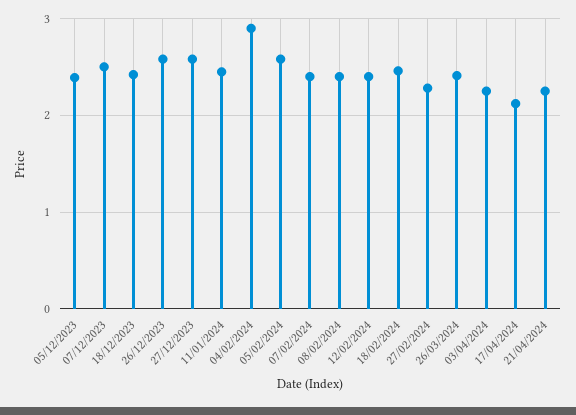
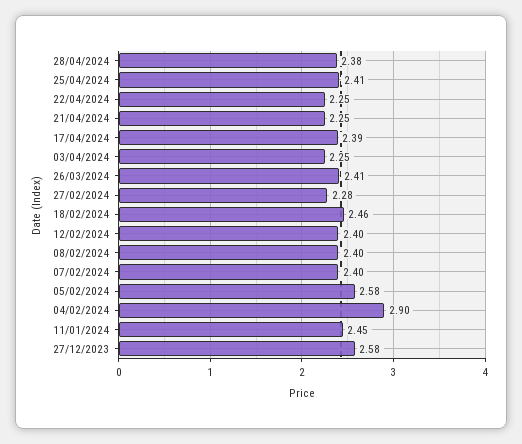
05/12/2023: 2.4 -> none
07/12/2023: 2.5 -> none
18/12/2023: 2.4 -> none
26/12/2023: 2.6 -> none
17/04/2024: 2.1 -> 2.39
28/04/2024: none -> 2.38
25/04/2024: none -> 2.41
22/04/2024: none -> 2.25

